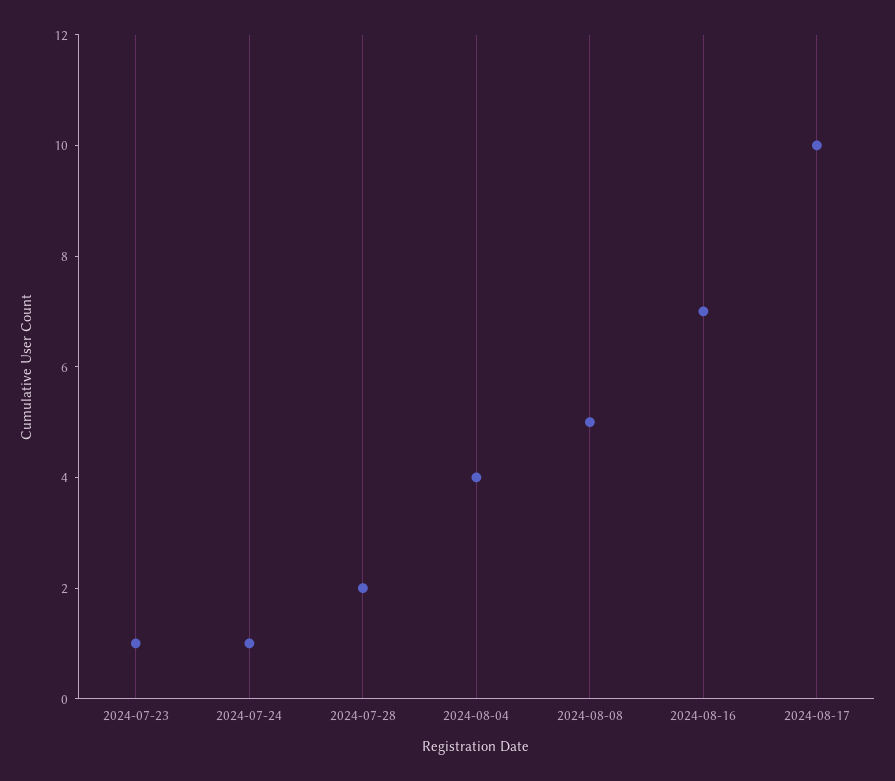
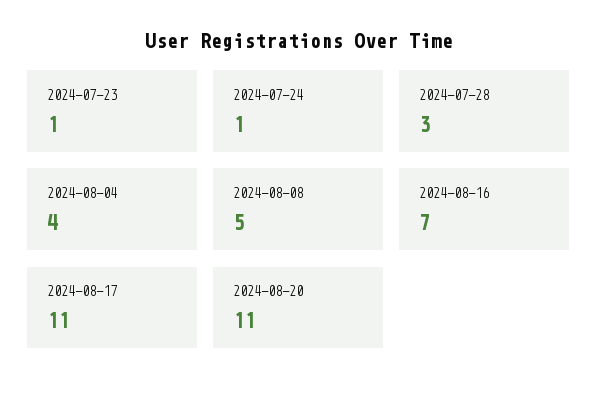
2024-07-28: 2 -> 3
2024-08-17: 10 -> 11
2024-08-20: none -> 11

